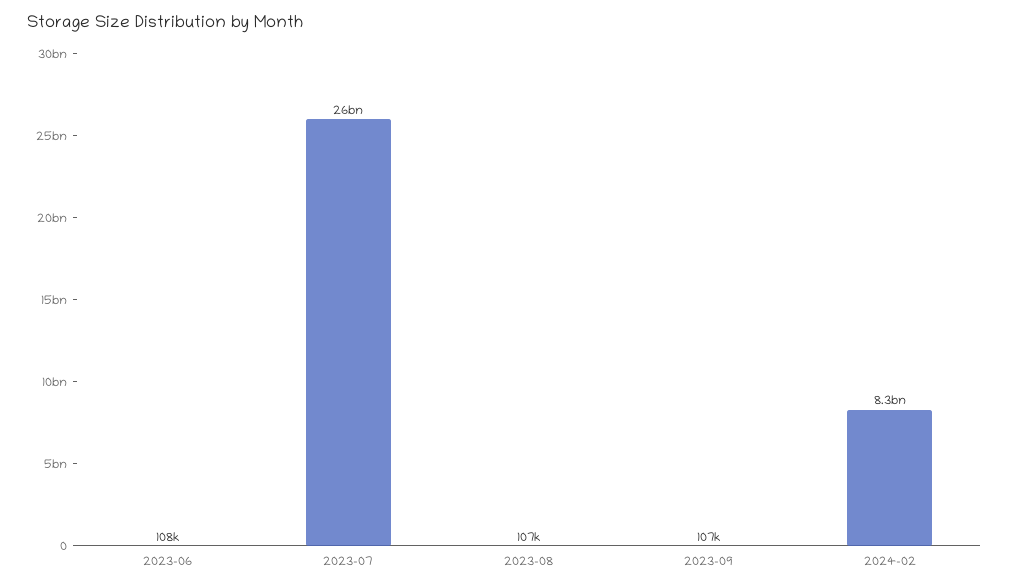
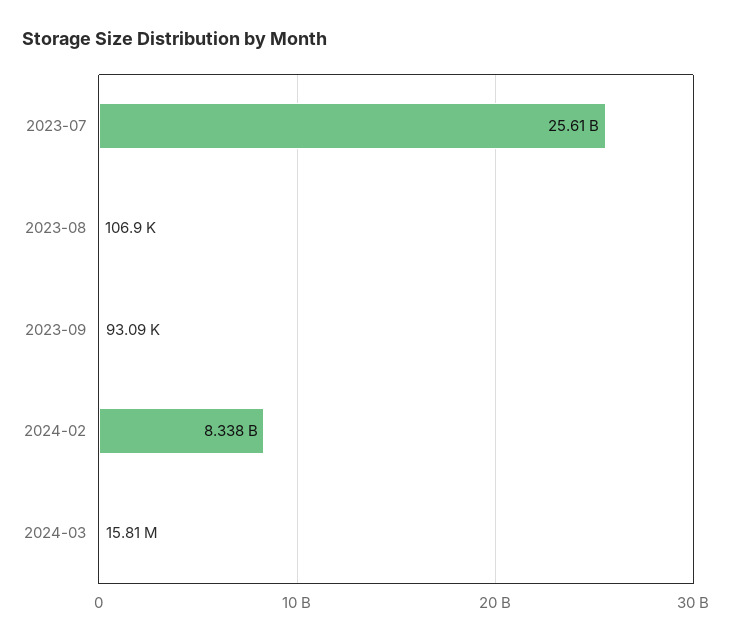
2023-06: 108000 -> none
2023-09: 107000 -> 93090
2024-03: none -> 15810000

